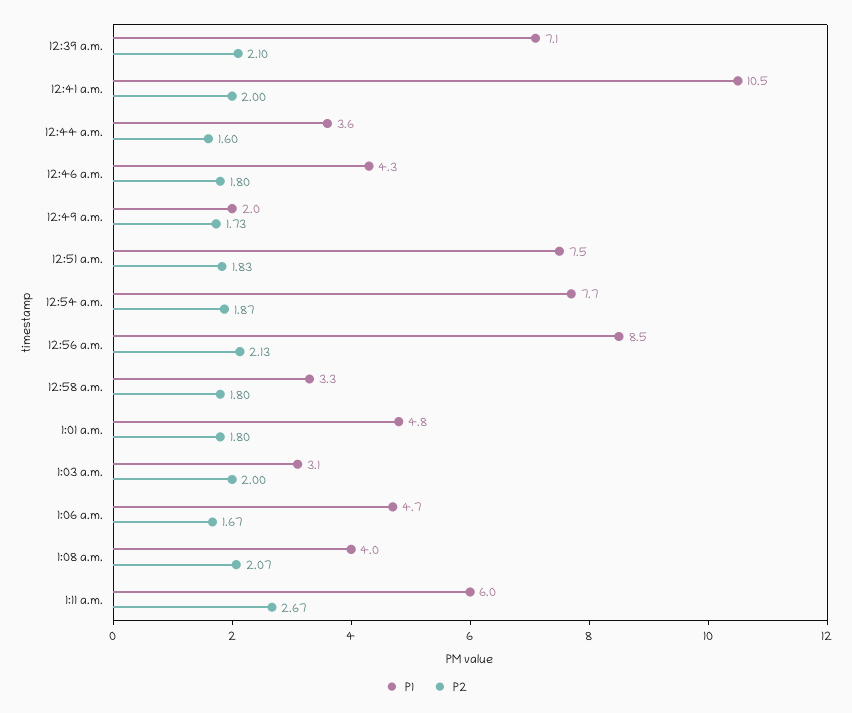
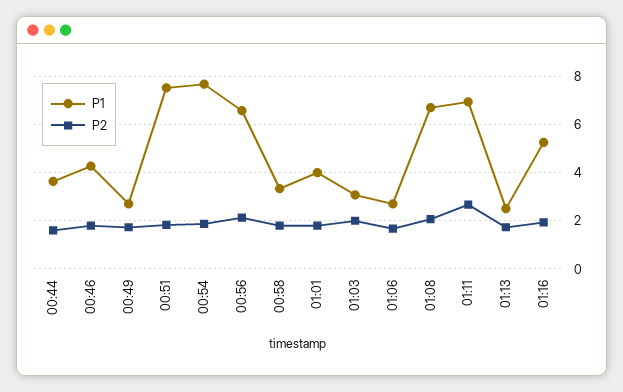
P1, 12:39 a.m.: 7.1 -> none
P2, 12:39 a.m.: 2.1 -> none
P1, 12:41 a.m.: 10.5 -> none
P2, 12:41 a.m.: 2 -> none
P1, 12:49 a.m.: 2 -> 2.75
P1, 12:56 a.m.: 8.5 -> 6.5
P1, 1:01 a.m.: 4.8 -> 4
P1, 1:06 a.m.: 4.7 -> 2.75
P1, 1:08 a.m.: 4 -> 6.75
P1, 1:11 a.m.: 6 -> 7
P1, 01:13: none -> 2.5
P2, 01:13: none -> 1.75
P1, 01:16: none -> 5.25
P2, 01:16: none -> 2

